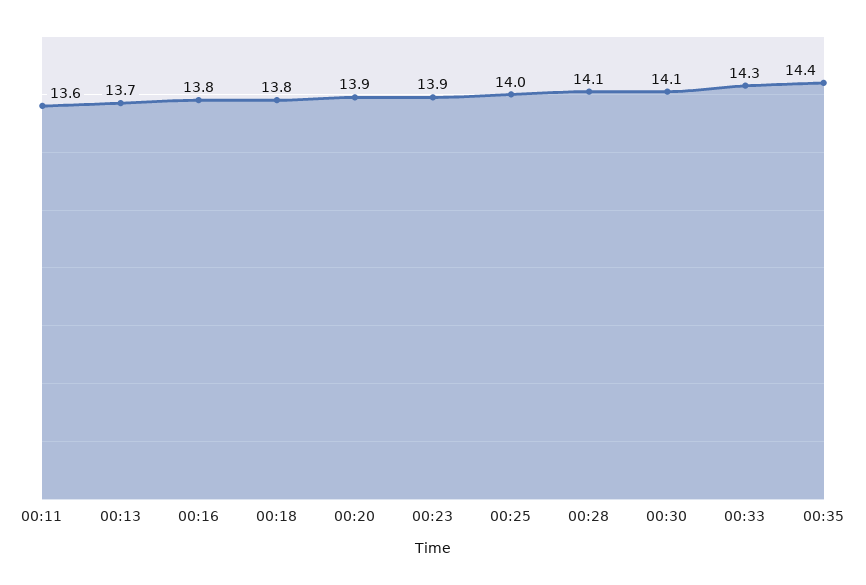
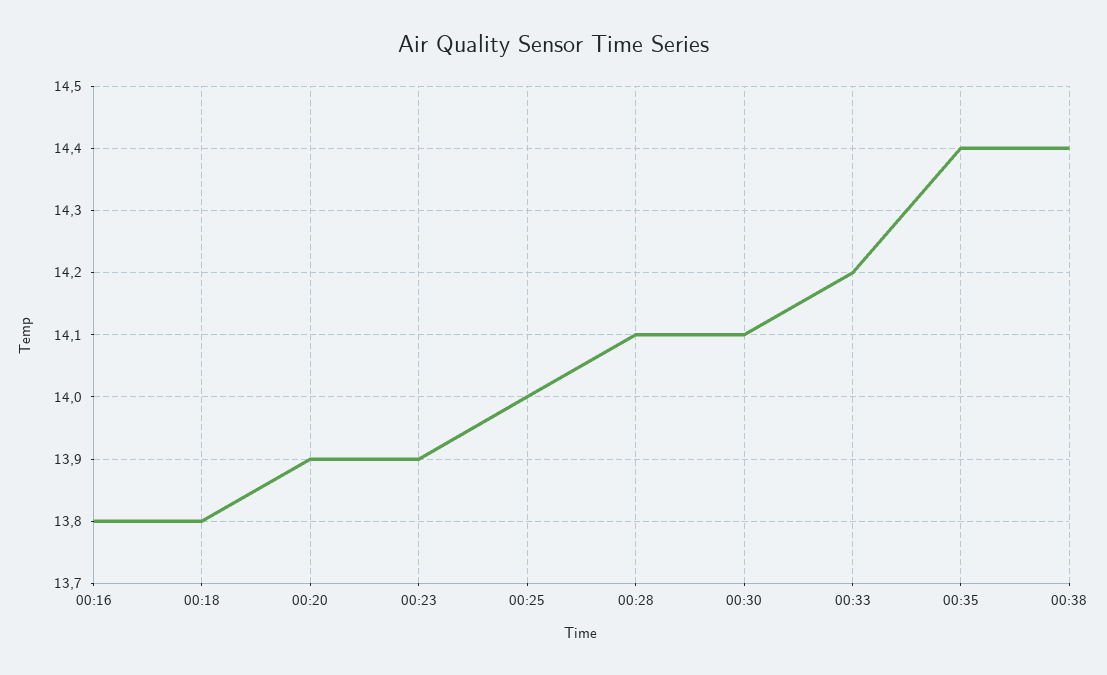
00:11: 13.6 -> none
00:13: 13.7 -> none
00:33: 14.3 -> 14.2
00:38: none -> 14.4

